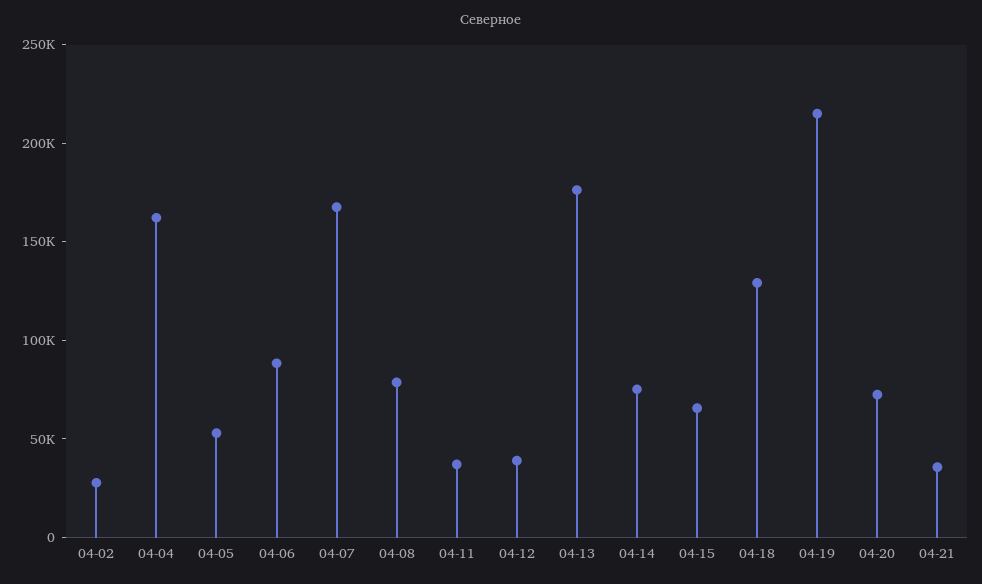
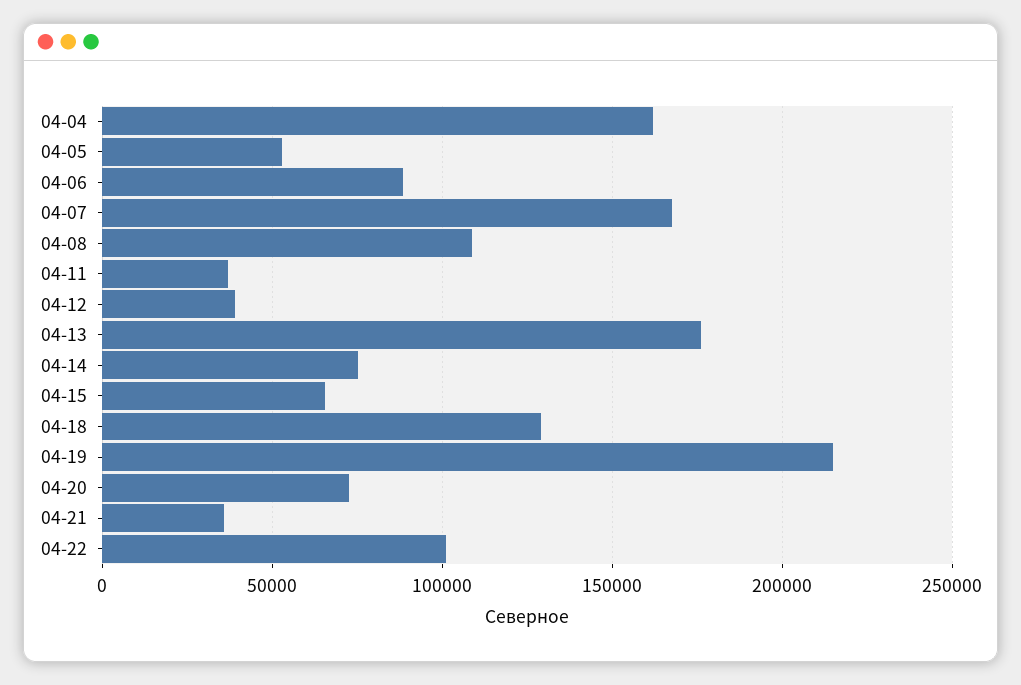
04-02: 30000 -> none
04-08: 80000 -> 110000
04-22: none -> 100000

